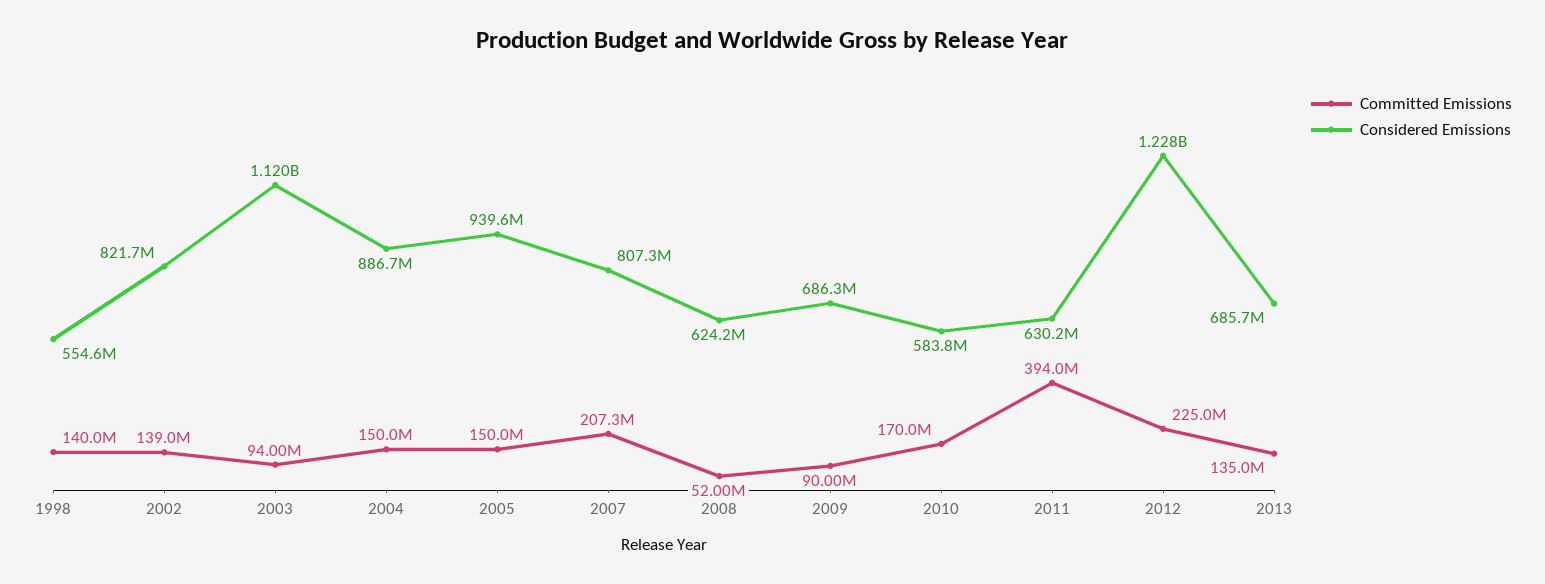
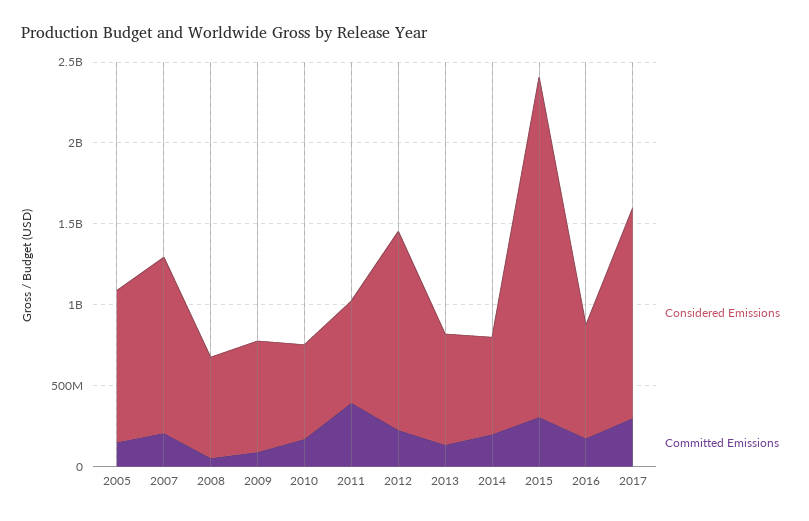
Committed Emissions, 1998: 140000000 -> none
Considered Emissions, 1998: 554600000 -> none
Committed Emissions, 2002: 139000000 -> none
Considered Emissions, 2002: 821700000 -> none
Committed Emissions, 2003: 94000000 -> none
Considered Emissions, 2003: 1120000000 -> none
Committed Emissions, 2004: 150000000 -> none
Considered Emissions, 2004: 886700000 -> none
Considered Emissions, 2007: 807300000 -> 1100000000
Considered Emissions, 2014: none -> 600000000
Committed Emissions, 2014: none -> 200000000
Considered Emissions, 2015: none -> 2100000000
Committed Emissions, 2015: none -> 300000000
Considered Emissions, 2016: none -> 700000000
Committed Emissions, 2016: none -> 200000000
Considered Emissions, 2017: none -> 1300000000
Committed Emissions, 2017: none -> 300000000

